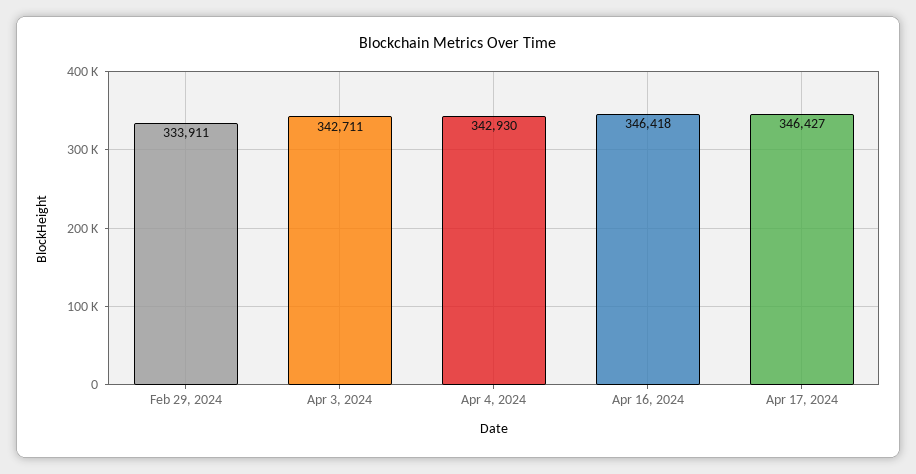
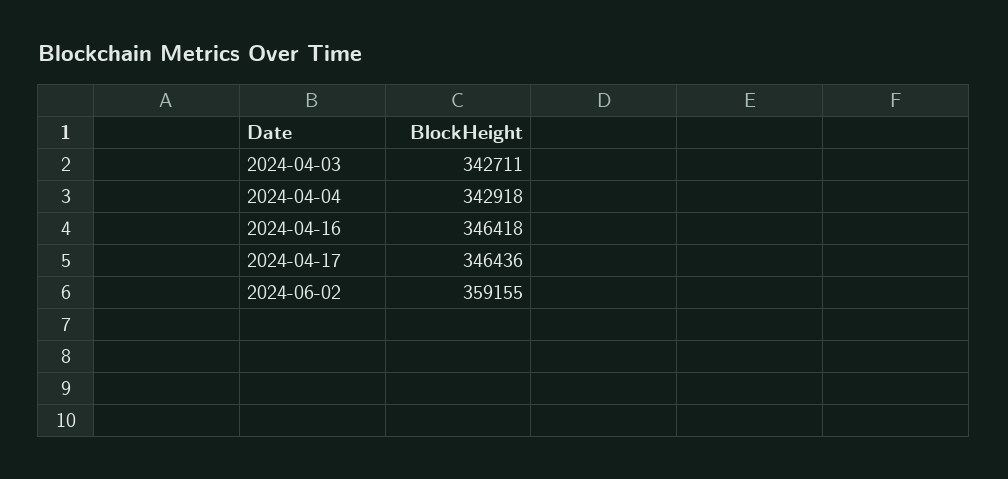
Feb 29, 2024: 333911 -> none
Apr 4, 2024: 342930 -> 342918
Apr 17, 2024: 346427 -> 346436
2024-06-02: none -> 359155

